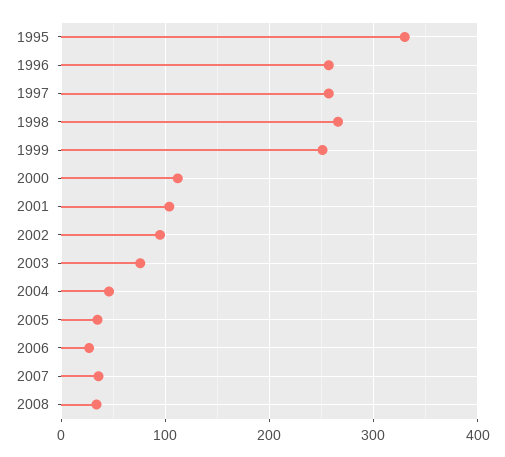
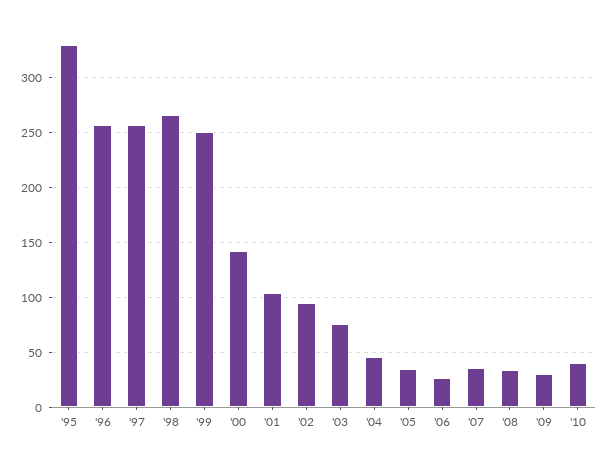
2000: 110 -> 140
'09: none -> 30
'10: none -> 40

